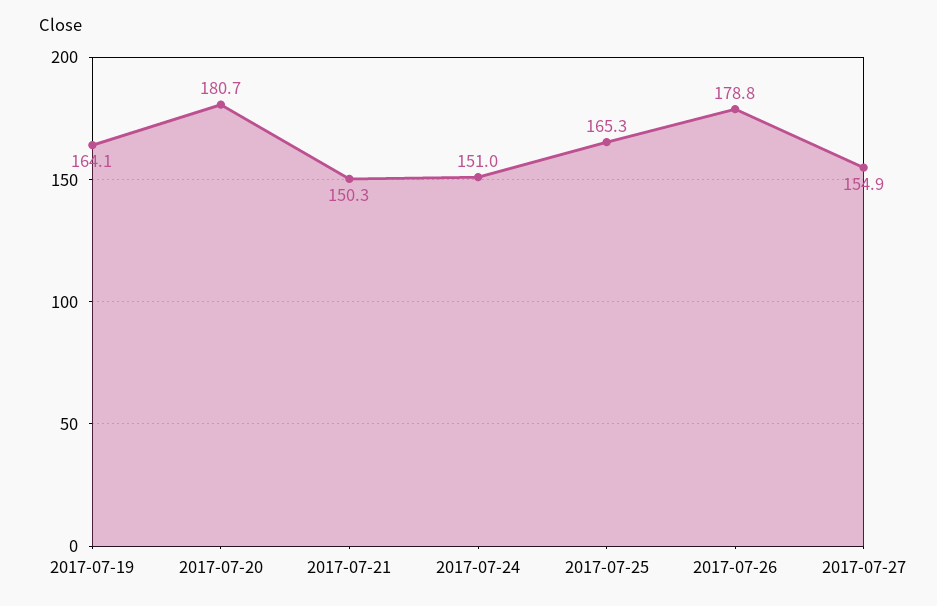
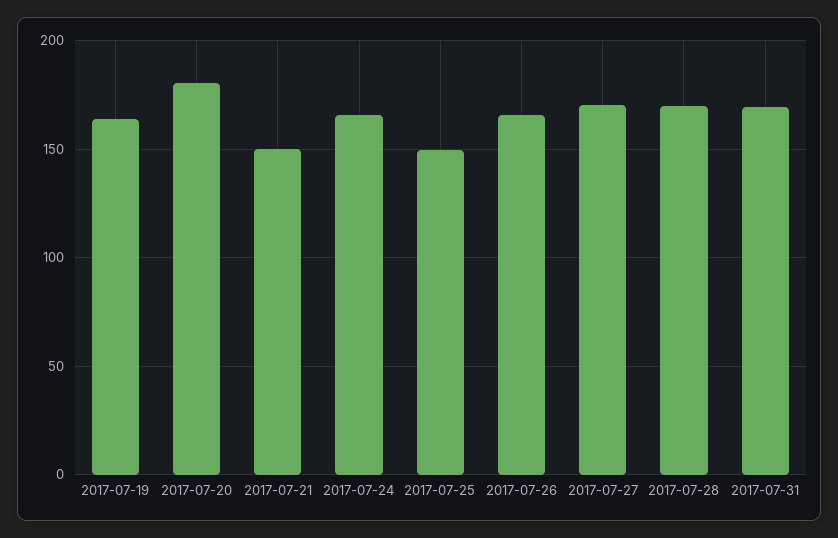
2017-07-24: 151 -> 165
2017-07-25: 165.3 -> 150
2017-07-26: 178.8 -> 165
2017-07-27: 154.9 -> 170
2017-07-28: none -> 170
2017-07-31: none -> 170

